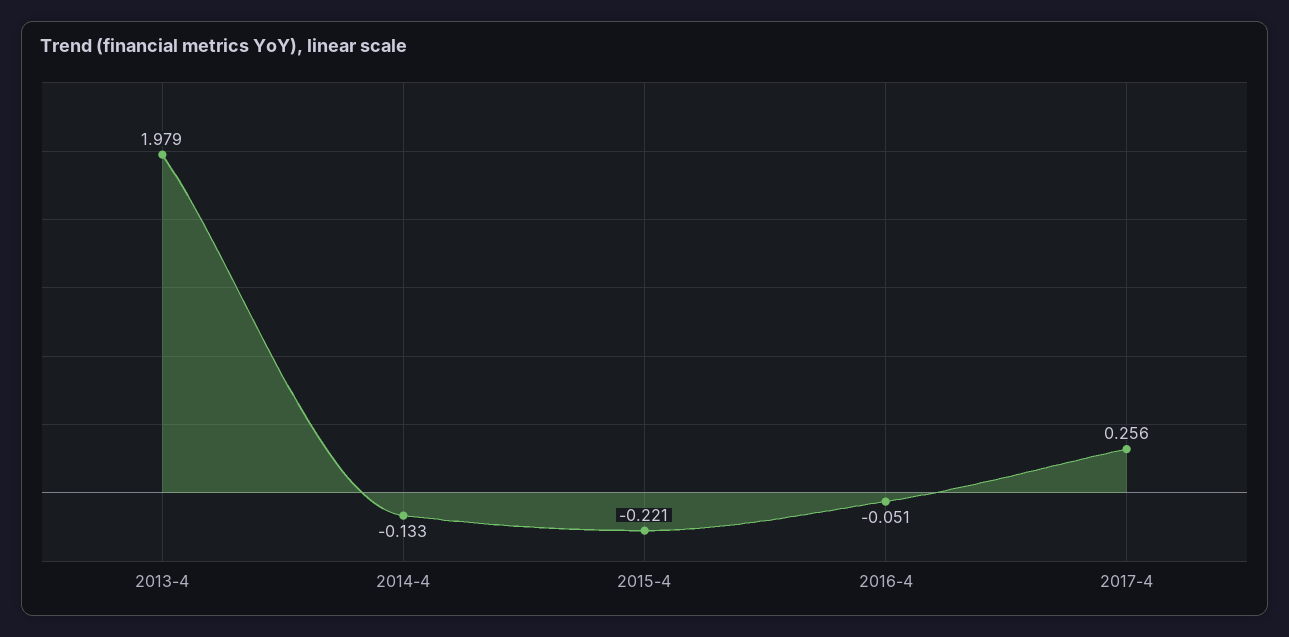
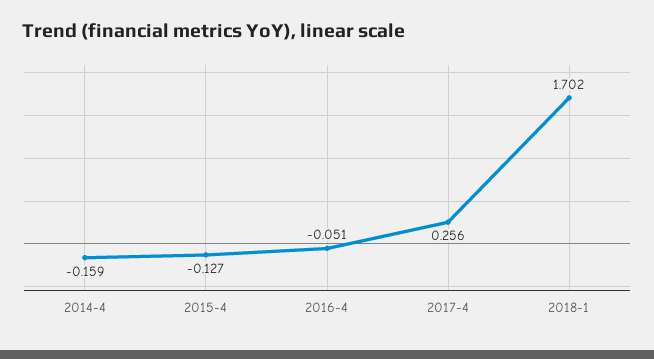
2013-4: 1.979 -> none
2014-4: -0.133 -> -0.159
2015-4: -0.221 -> -0.127
2018-1: none -> 1.702

